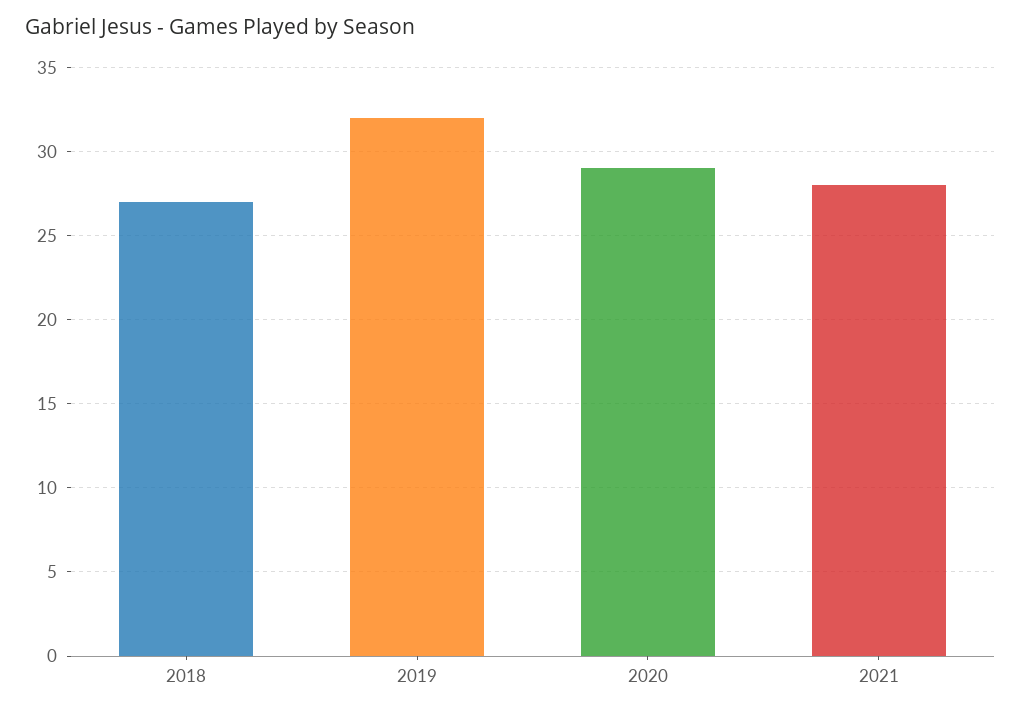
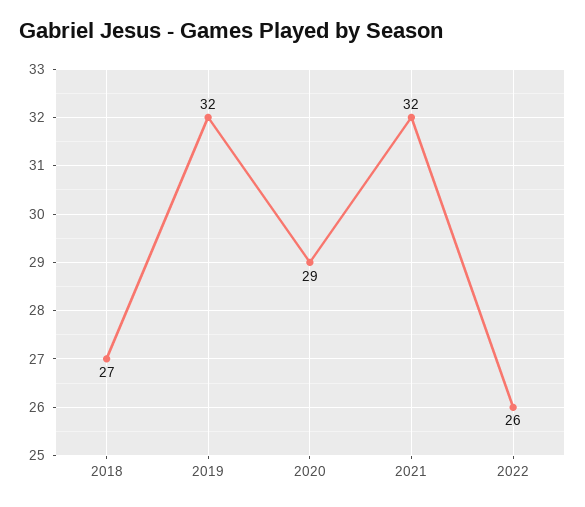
2021: 28 -> 32
2022: none -> 26

